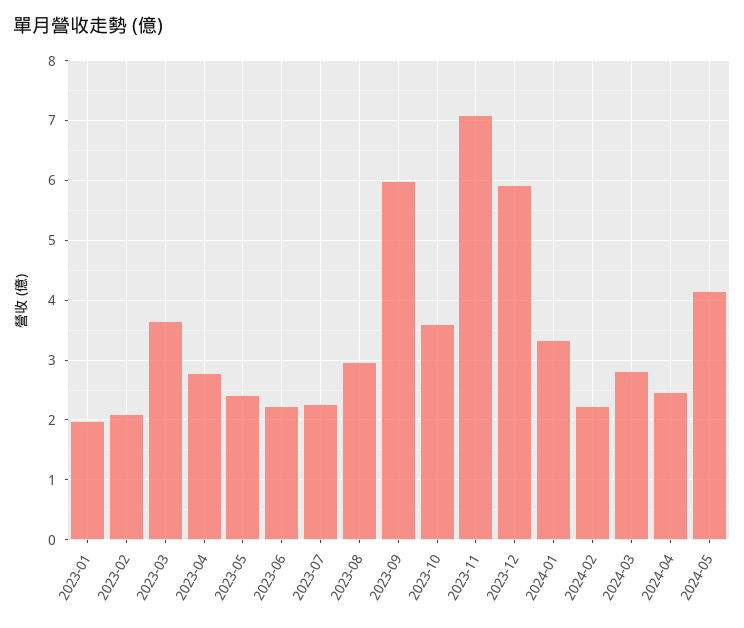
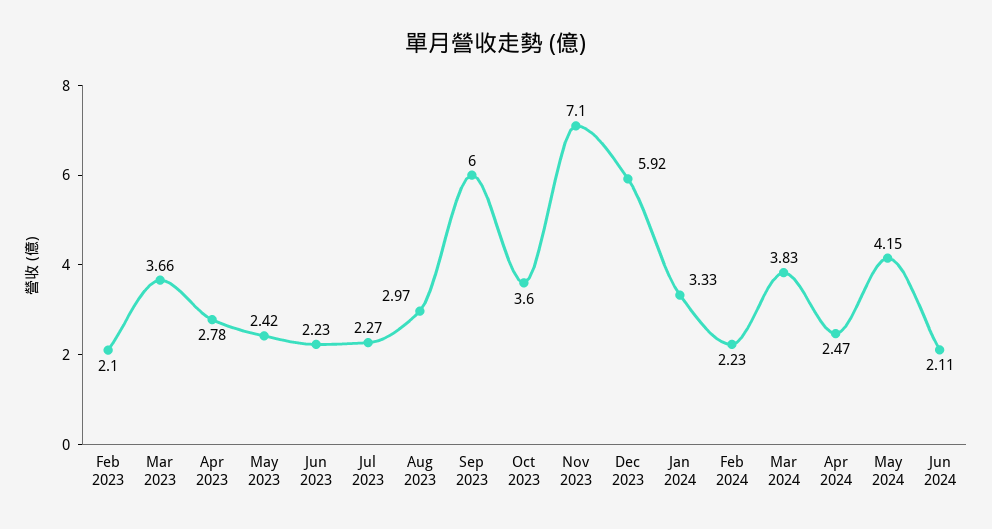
2023-01: 2 -> none
2024-03: 2.8 -> 3.83
Jun 2024: none -> 2.11

